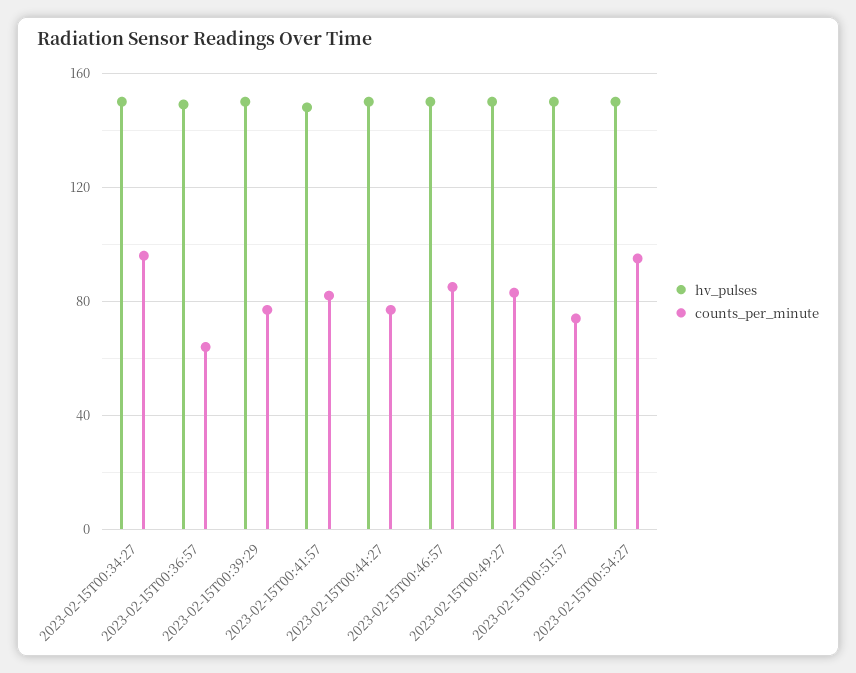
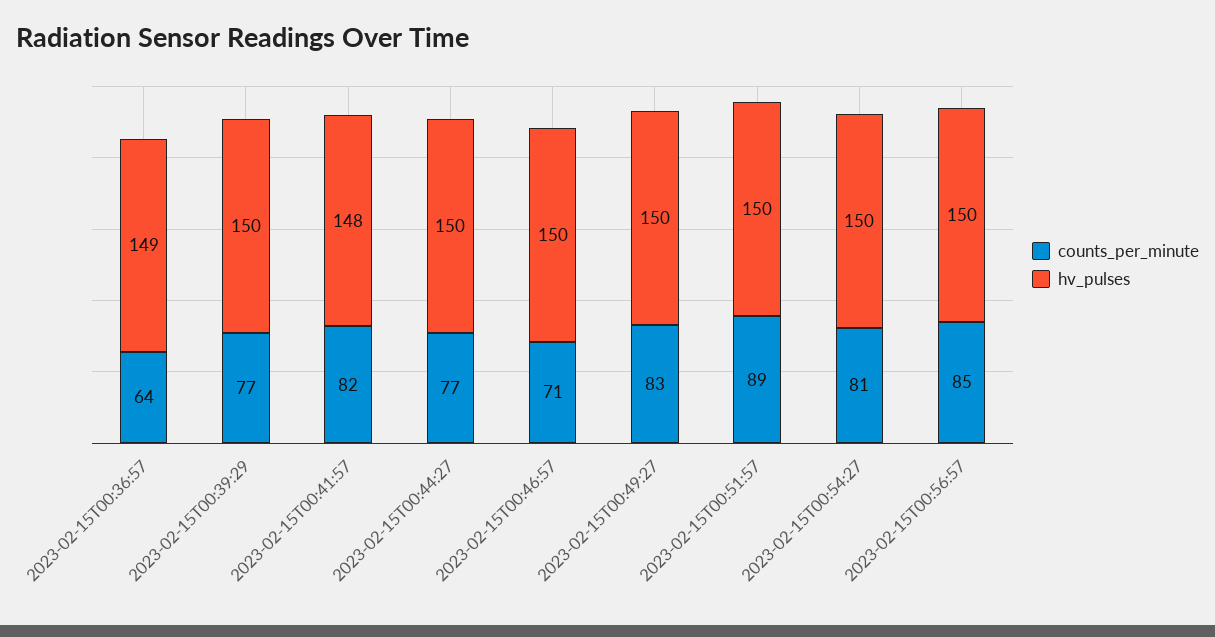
hv_pulses, 2023-02-15T00:34:27: 150 -> none
counts_per_minute, 2023-02-15T00:34:27: 95 -> none
counts_per_minute, 2023-02-15T00:46:57: 85 -> 71
counts_per_minute, 2023-02-15T00:51:57: 75 -> 89
counts_per_minute, 2023-02-15T00:54:27: 95 -> 81
counts_per_minute, 2023-02-15T00:56:57: none -> 85
hv_pulses, 2023-02-15T00:56:57: none -> 150

